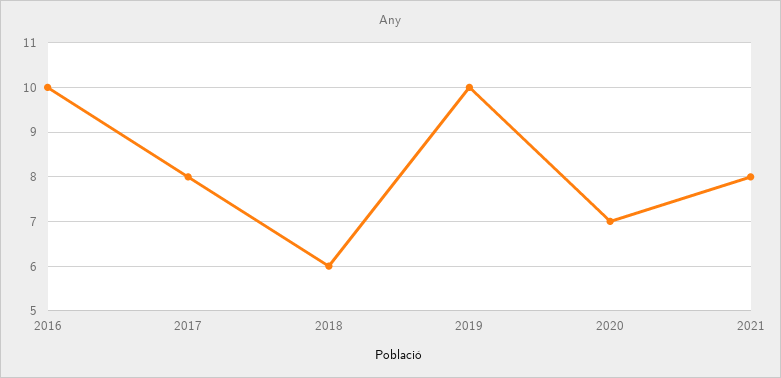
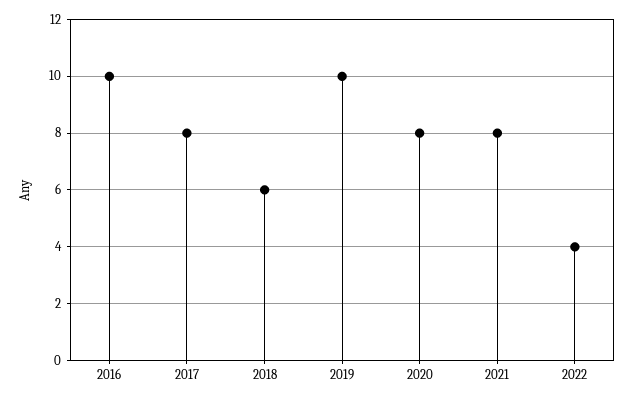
2020: 7 -> 8
2022: none -> 4

